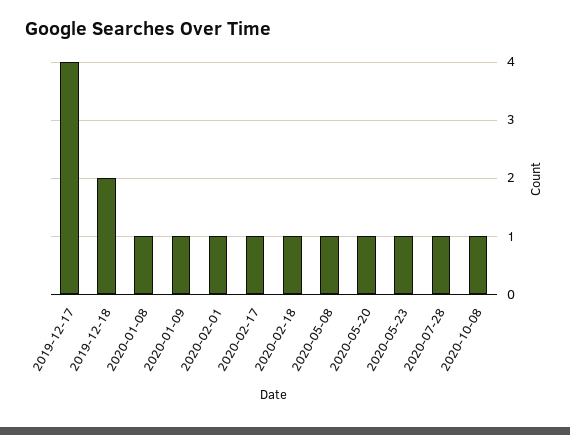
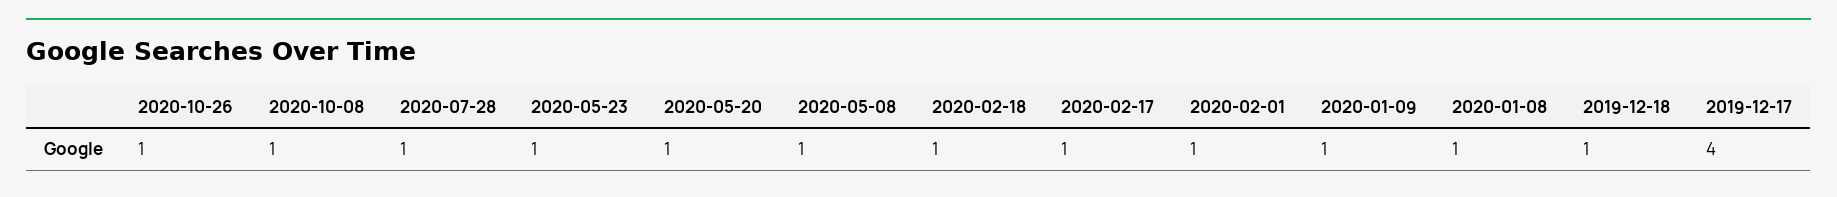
2019-12-18: 2 -> 1
2020-10-26: none -> 1

